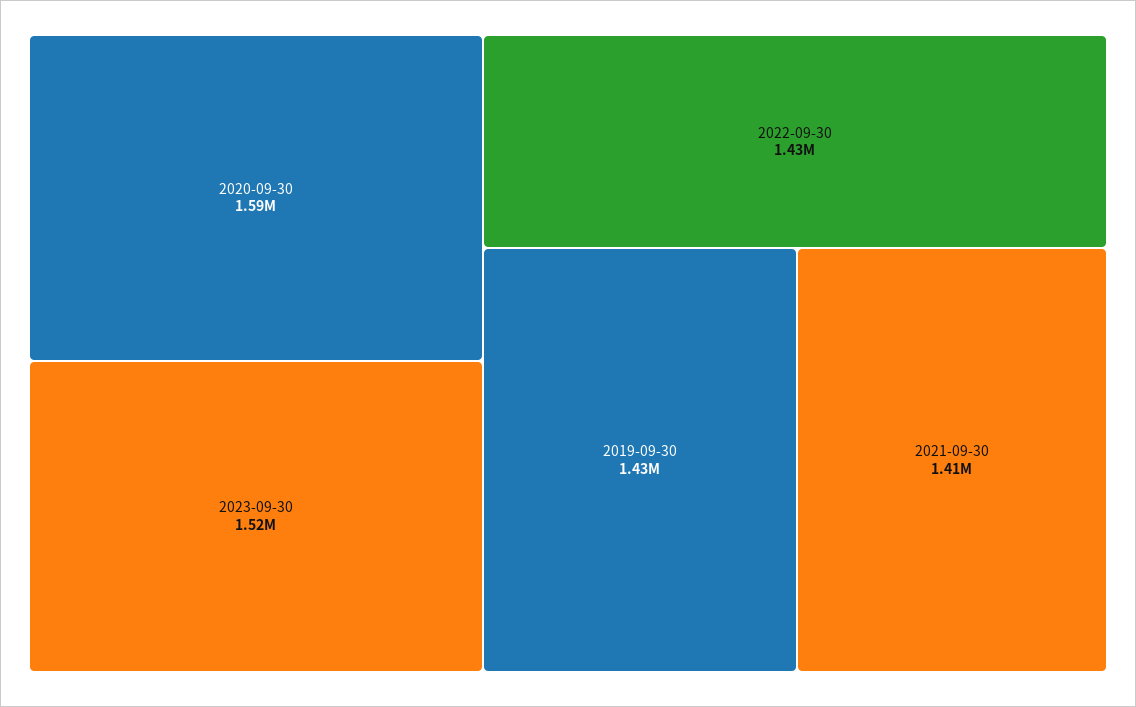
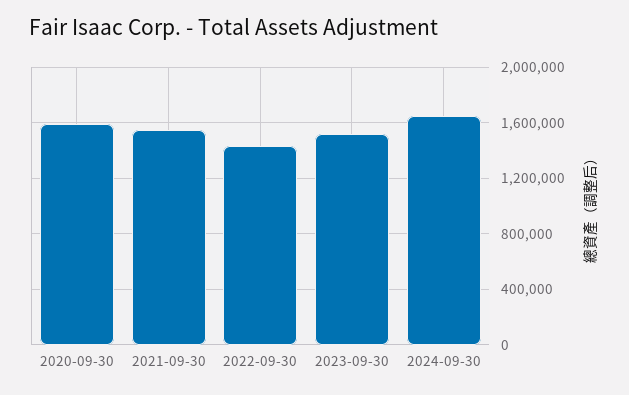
2019-09-30: 1430000 -> none
2021-09-30: 1410000 -> 1550000
2024-09-30: none -> 1650000

